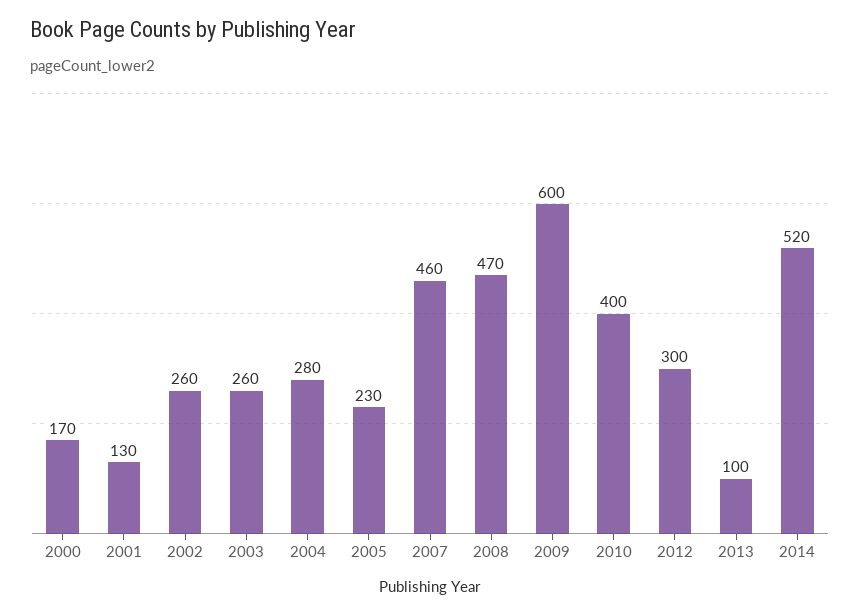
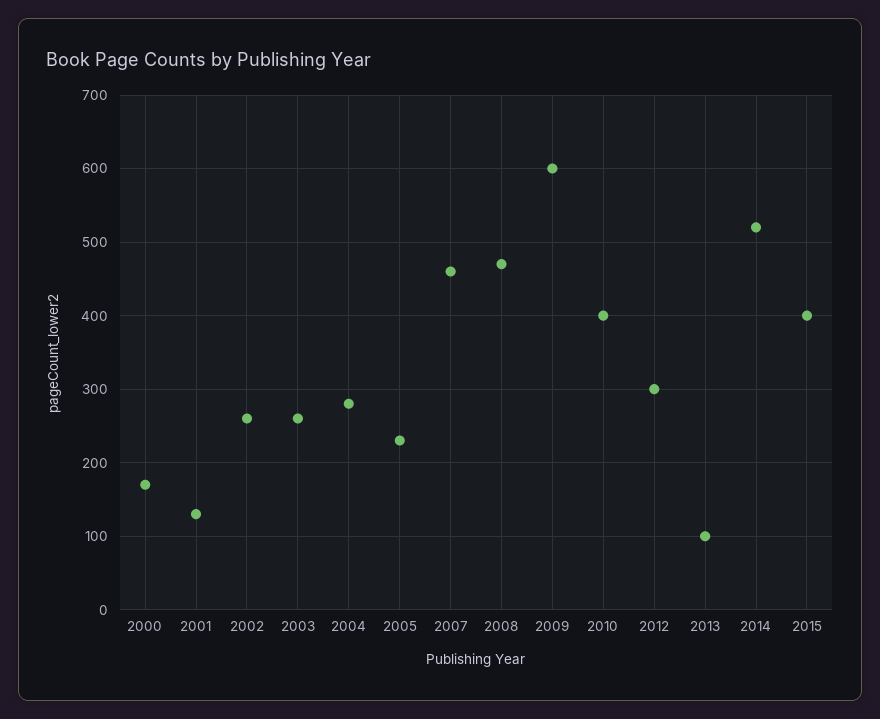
2015: none -> 400

